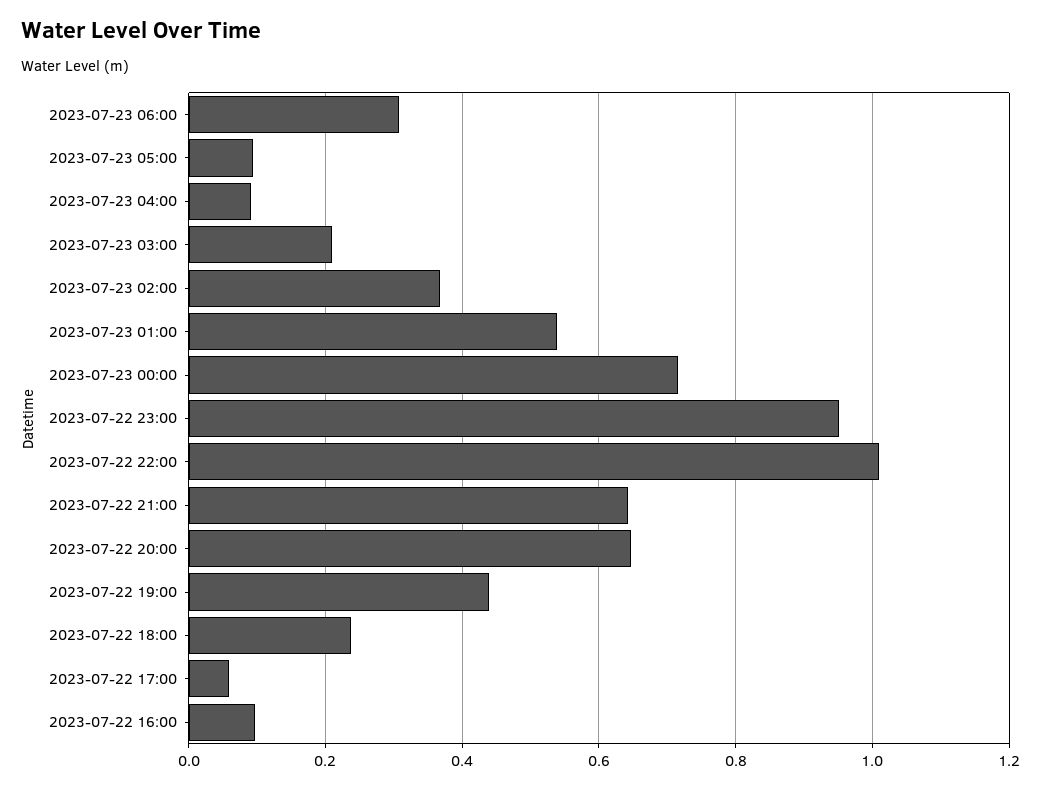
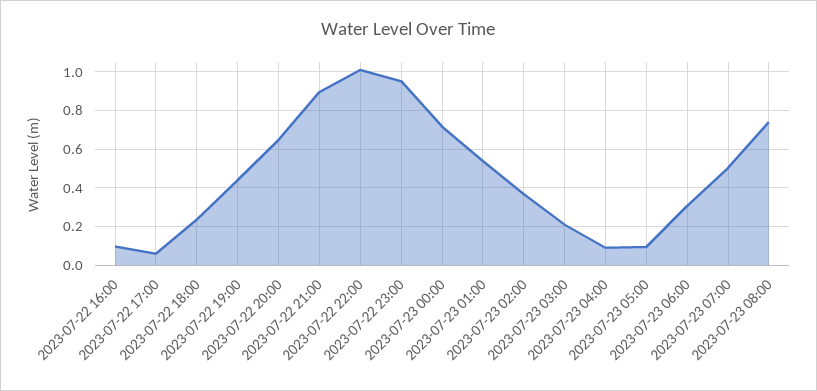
2023-07-22 21:00: 0.64 -> 0.9
2023-07-23 07:00: none -> 0.5
2023-07-23 08:00: none -> 0.75

